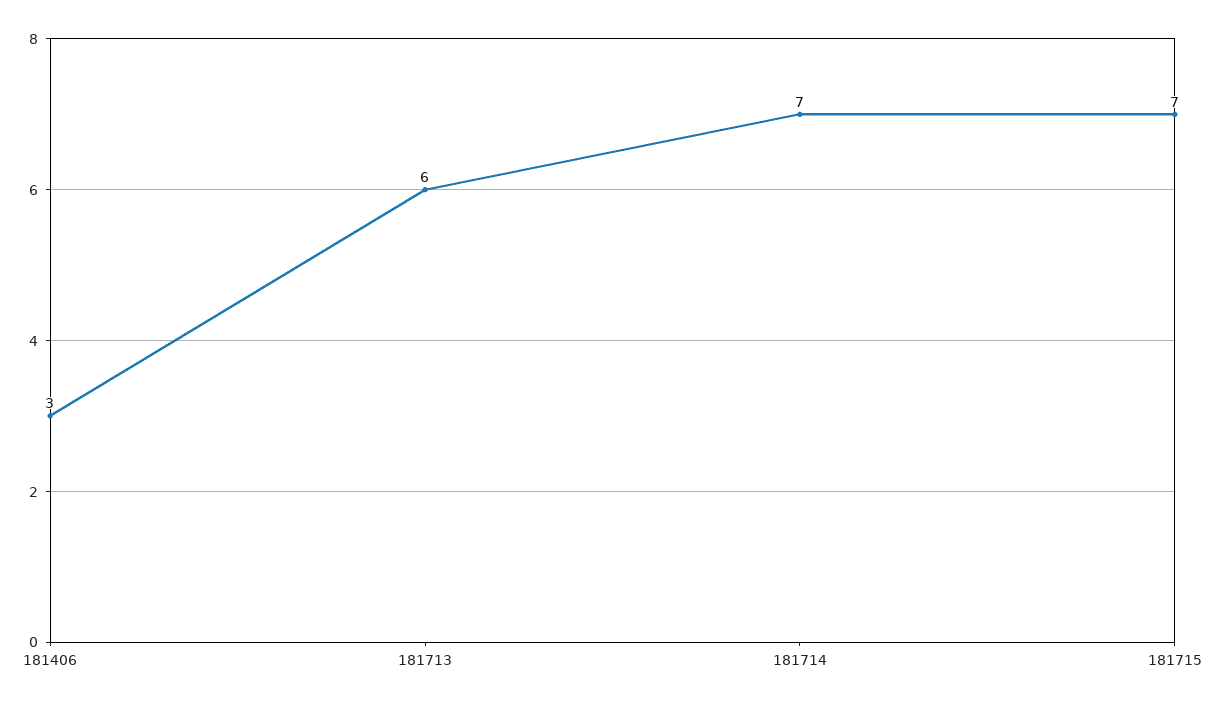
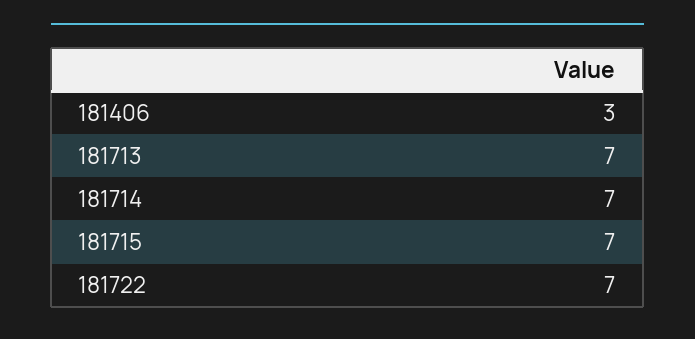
181713: 6 -> 7
181722: none -> 7

